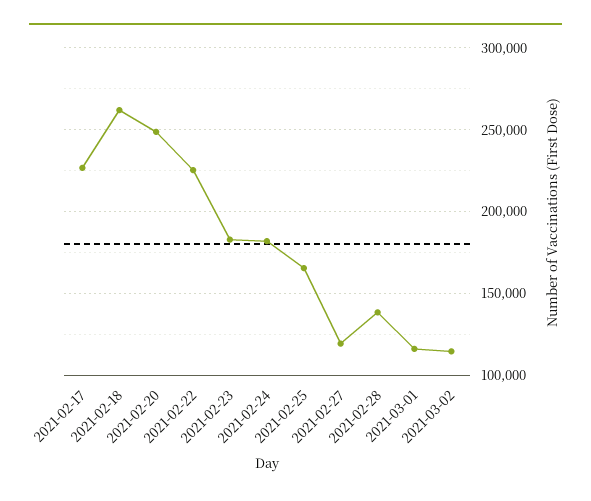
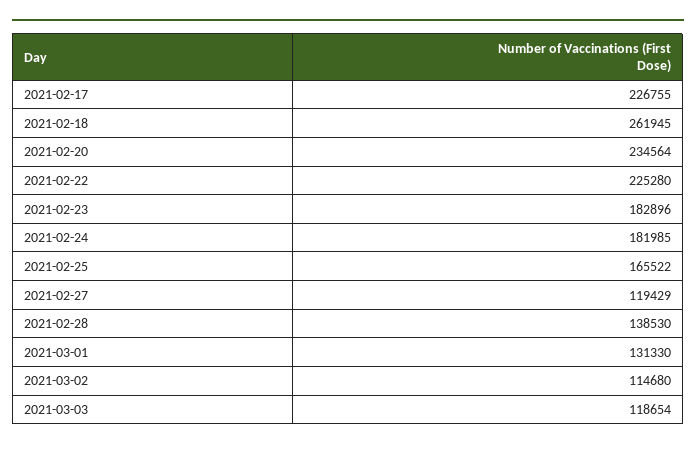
2021-02-20: 250000 -> 234564
2021-03-01: 115000 -> 131330
2021-03-03: none -> 118654

